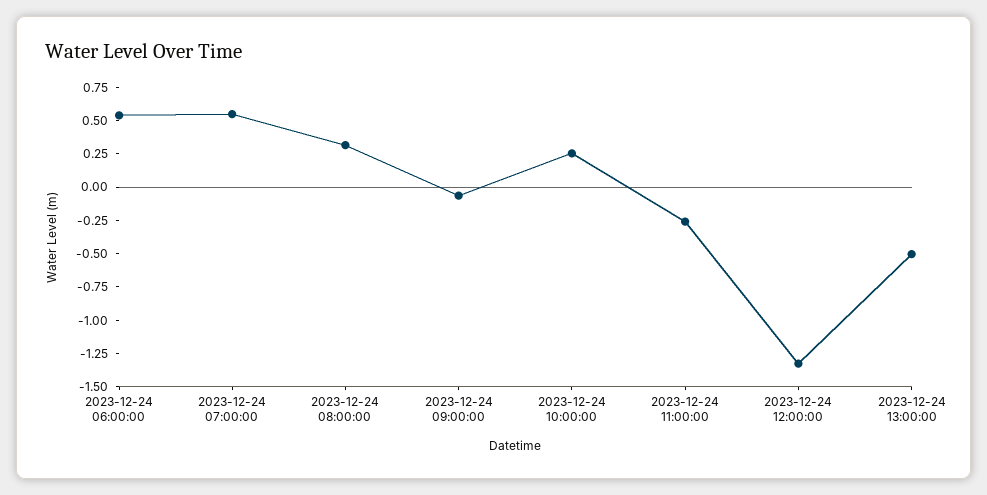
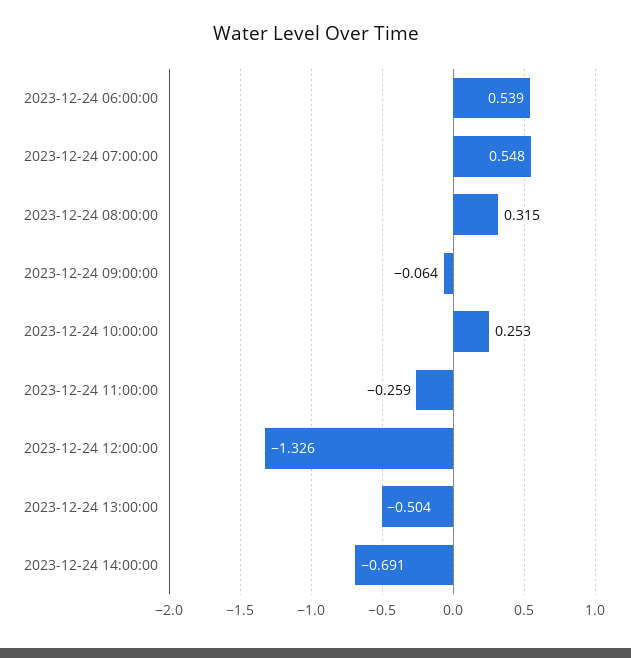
2023-12-24 14:00:00: none -> -0.691

